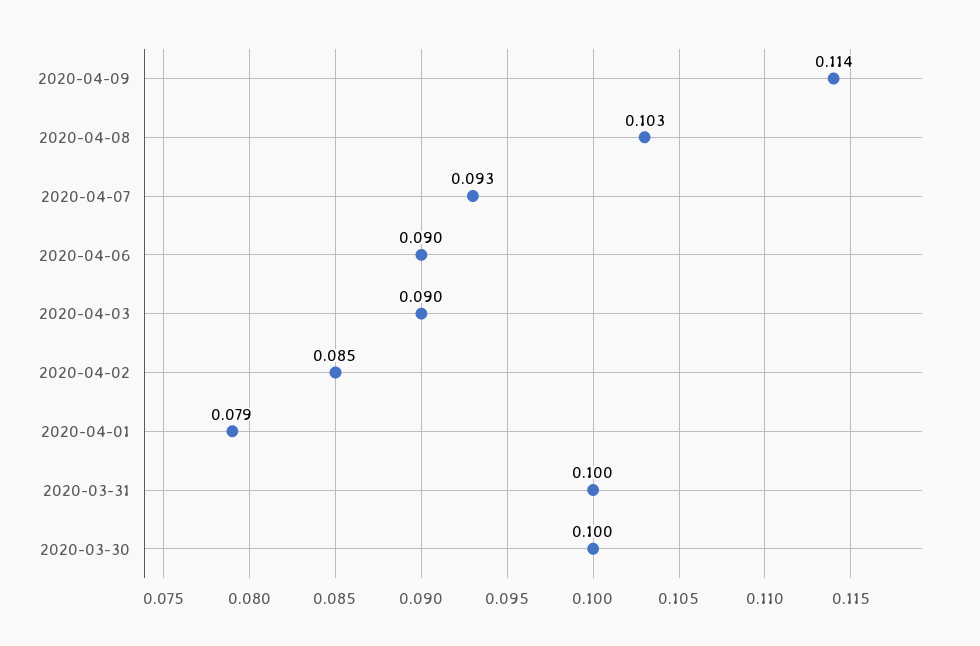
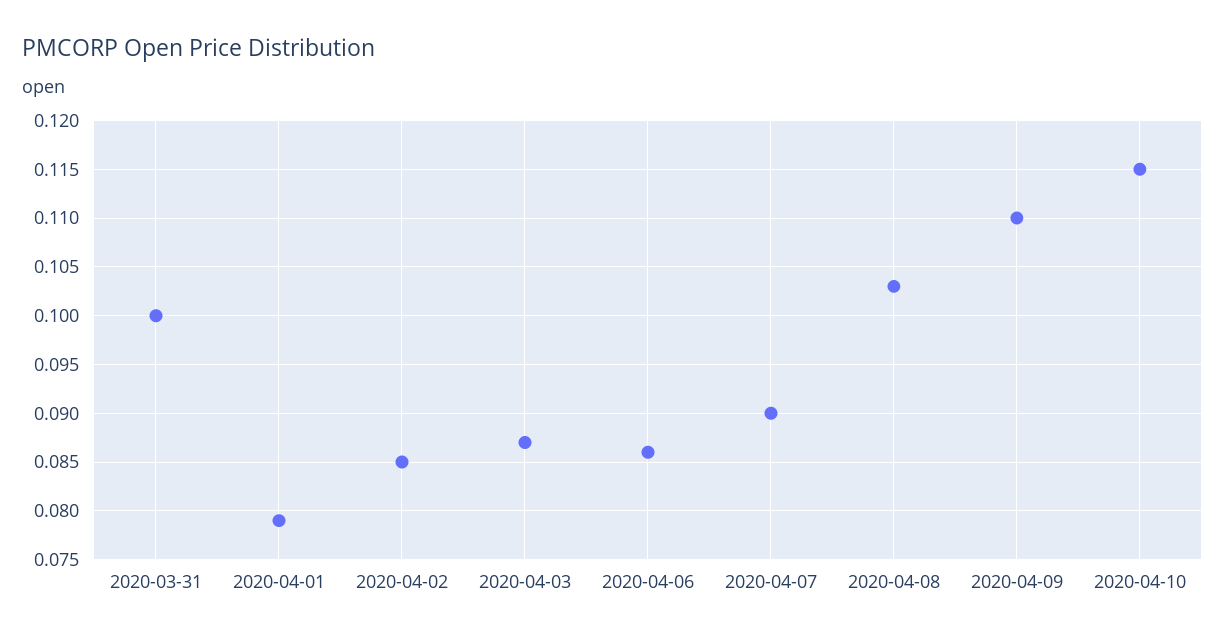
2020-04-09: 0.114 -> 0.11
2020-04-07: 0.093 -> 0.09
2020-04-06: 0.09 -> 0.086
2020-04-03: 0.09 -> 0.087
2020-03-30: 0.1 -> none
2020-04-10: none -> 0.115

